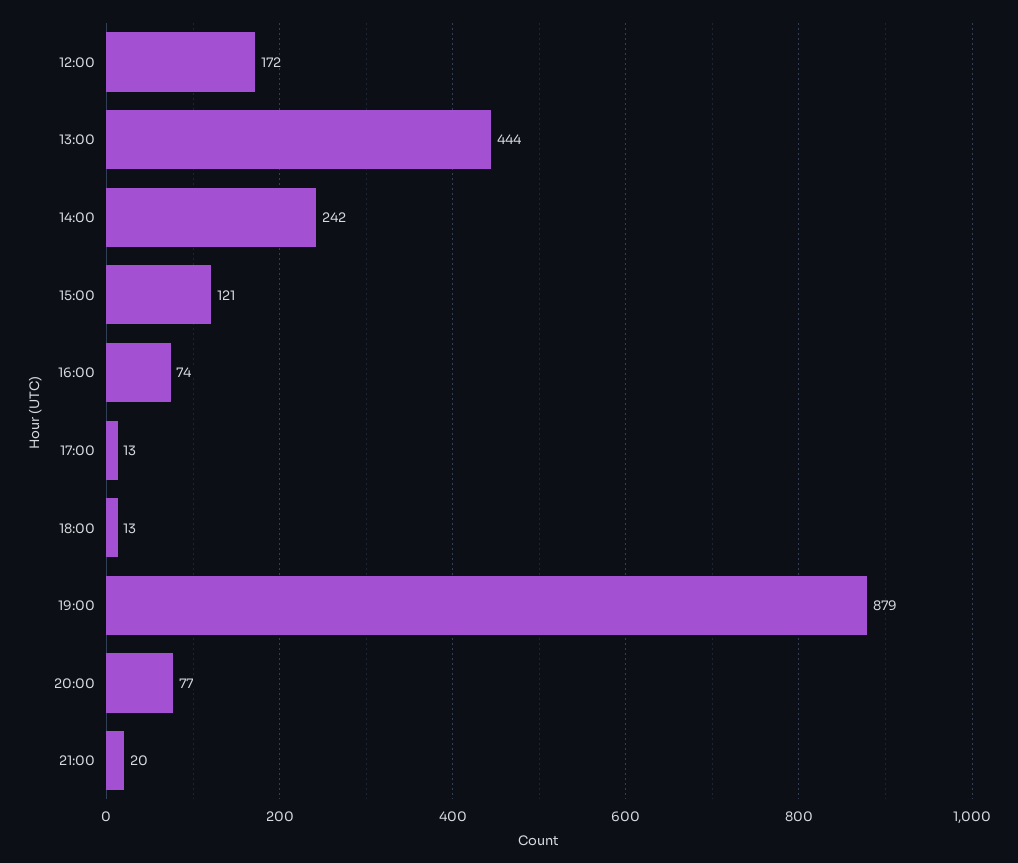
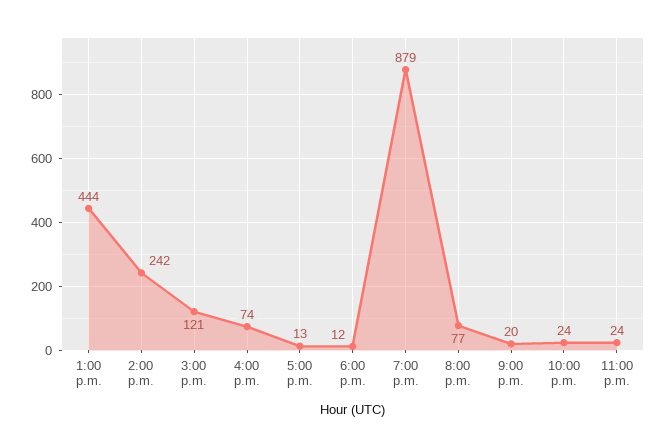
12:00: 172 -> none
18:00: 13 -> 12
10:00 p.m.: none -> 24
11:00 p.m.: none -> 24

